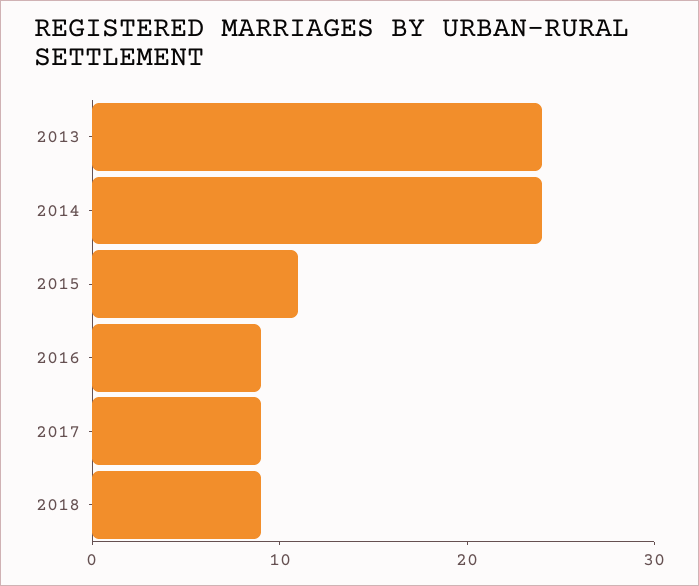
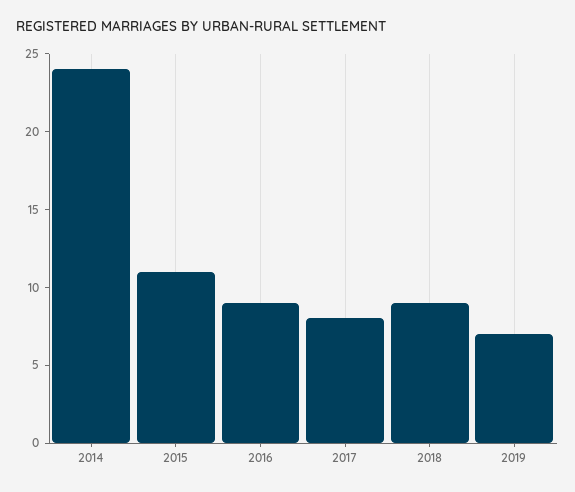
2013: 24 -> none
2017: 9 -> 8
2019: none -> 7

